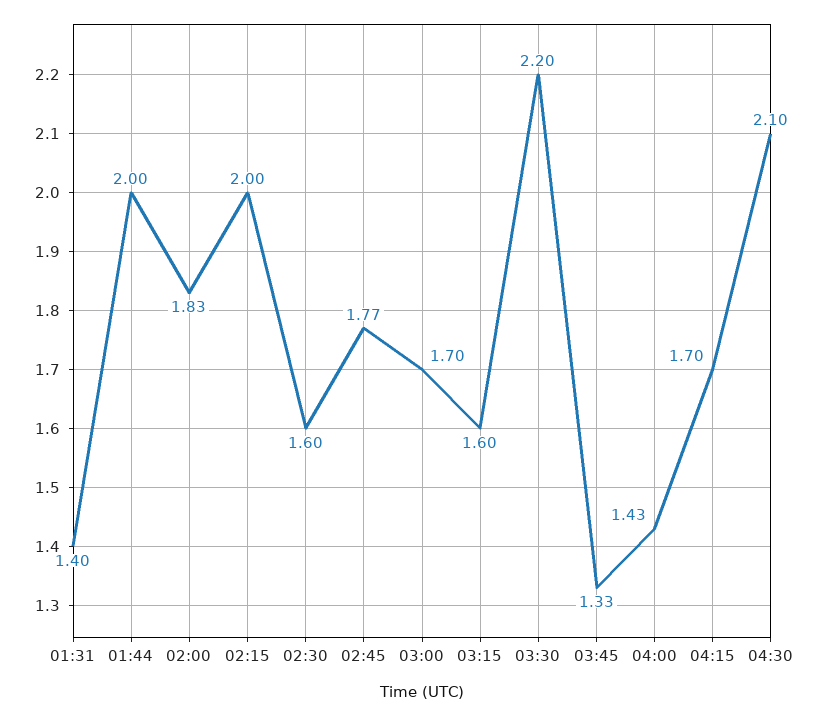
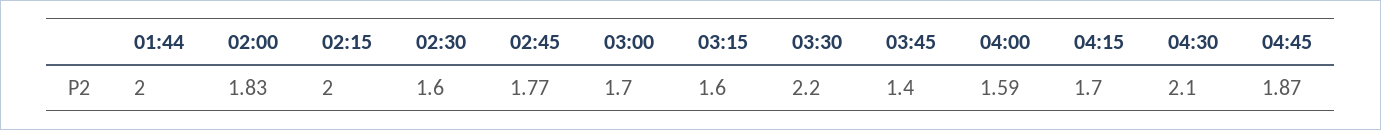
01:31: 1.4 -> none
03:45: 1.33 -> 1.4
04:00: 1.43 -> 1.59
04:45: none -> 1.87

